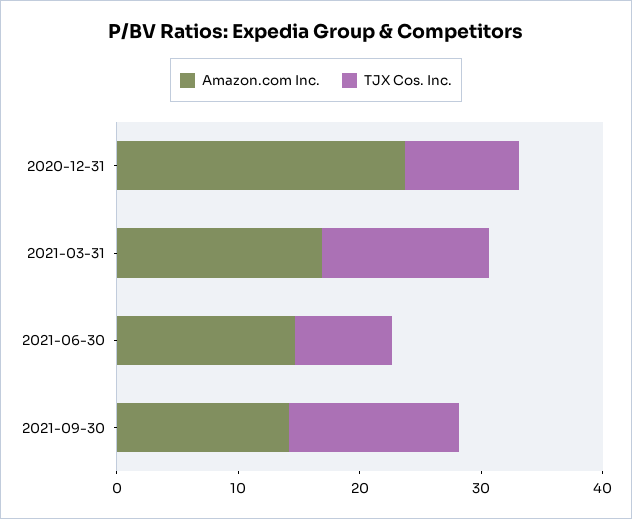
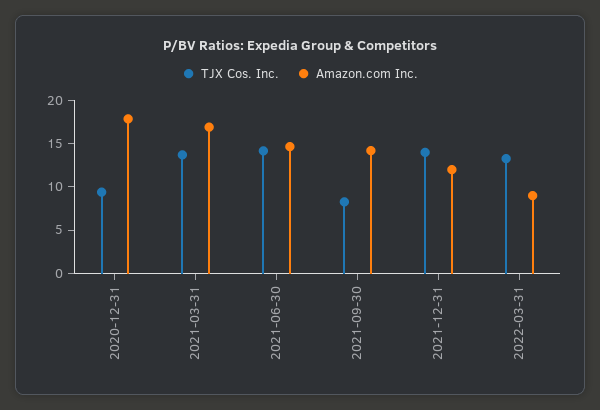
Amazon.com Inc., 2020-12-31: 24 -> 18
TJX Cos. Inc., 2021-06-30: 8 -> 14
TJX Cos. Inc., 2021-09-30: 14 -> 8
TJX Cos. Inc., 2021-12-31: none -> 14
Amazon.com Inc., 2021-12-31: none -> 12
TJX Cos. Inc., 2022-03-31: none -> 13
Amazon.com Inc., 2022-03-31: none -> 9

